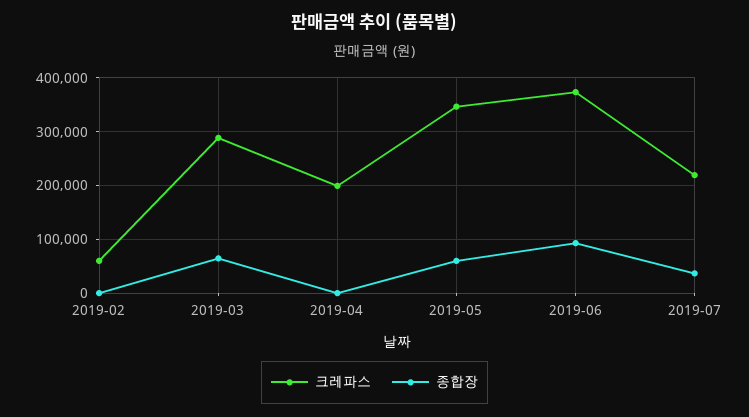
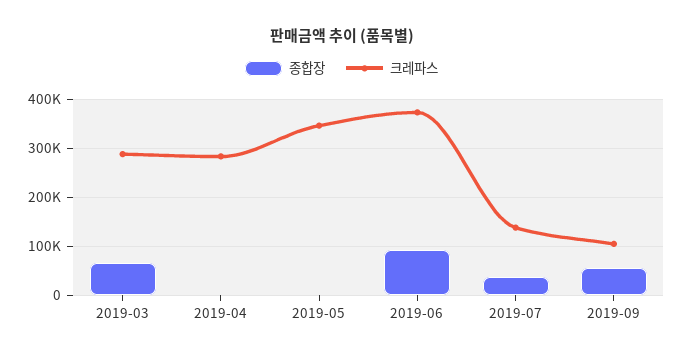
크레파스, 2019-02: 60000 -> none
종합장, 2019-02: 0 -> none
크레파스, 2019-04: 200000 -> 280000
종합장, 2019-05: 60000 -> 0
크레파스, 2019-07: 220000 -> 140000
종합장, 2019-09: none -> 60000
크레파스, 2019-09: none -> 100000

